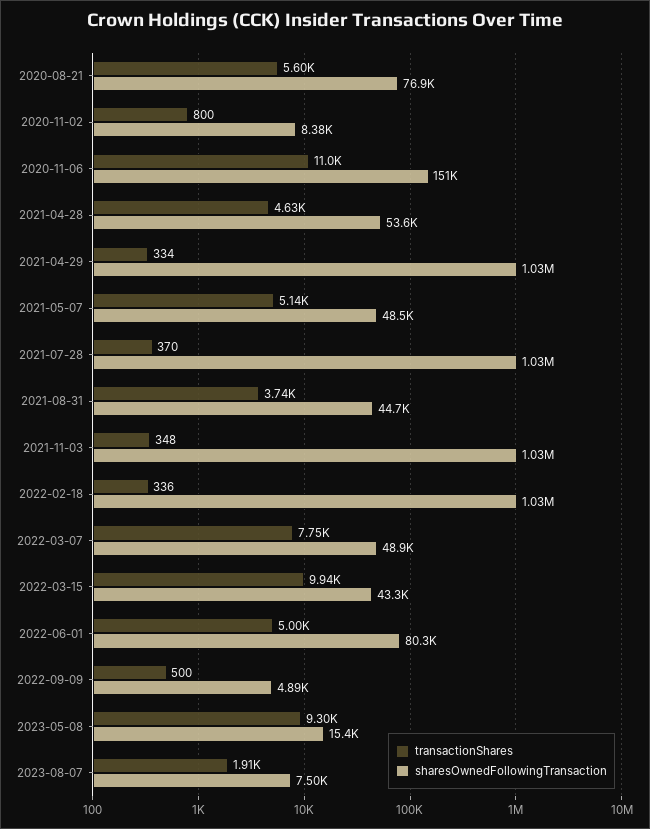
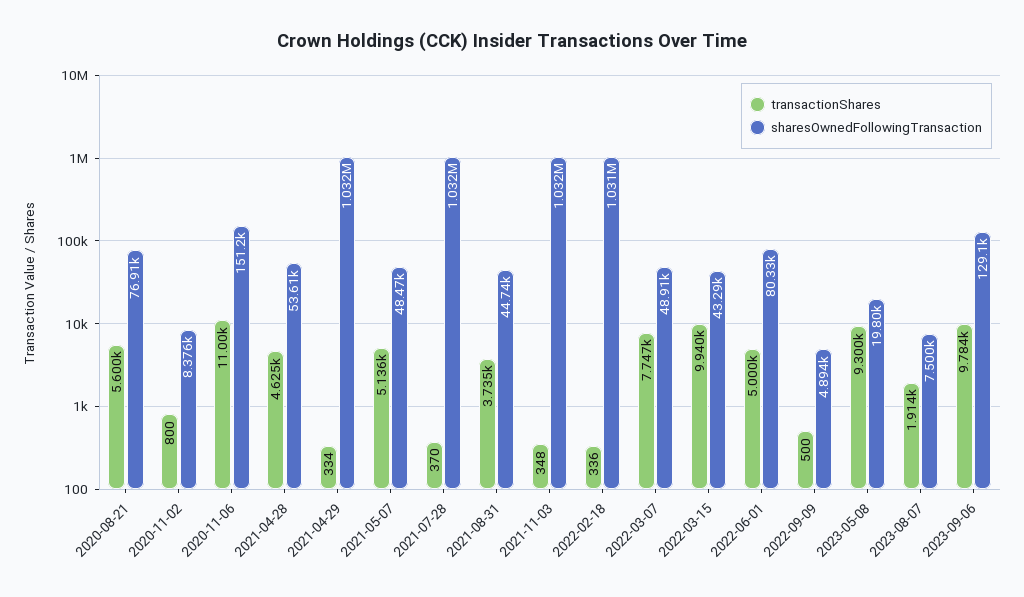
sharesOwnedFollowingTransaction, 2023-05-08: 15400 -> 19800
transactionShares, 2023-09-06: none -> 9784
sharesOwnedFollowingTransaction, 2023-09-06: none -> 129100

